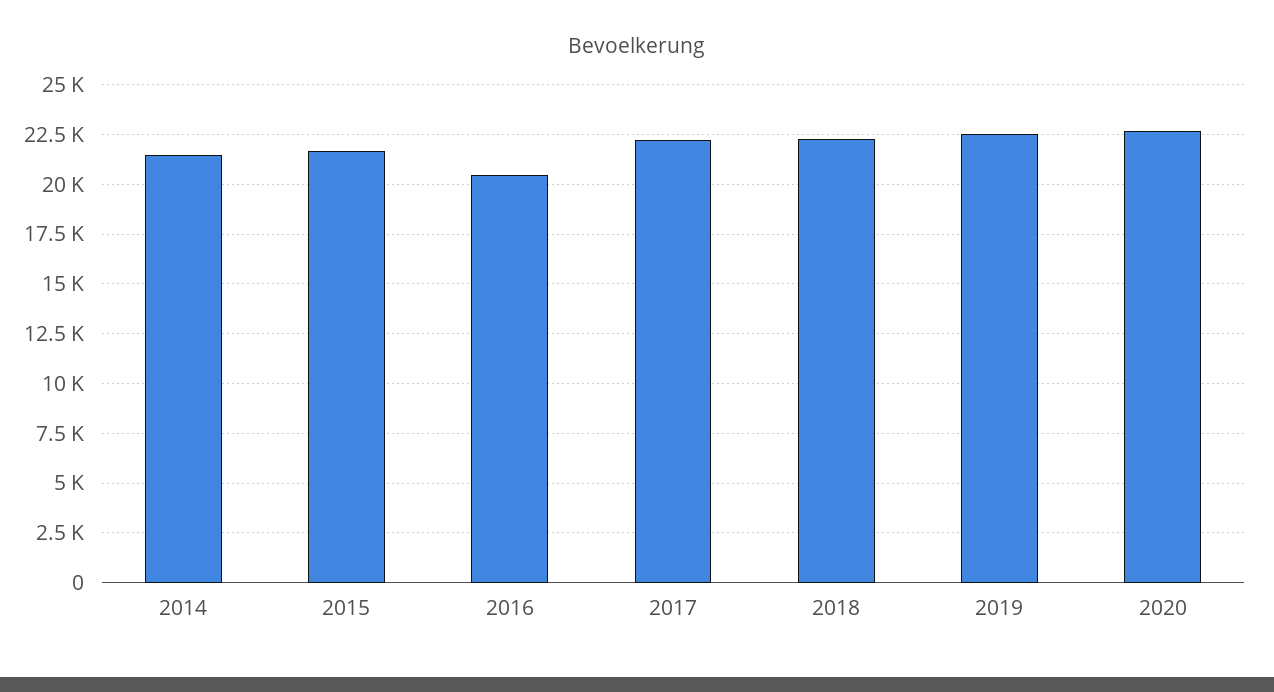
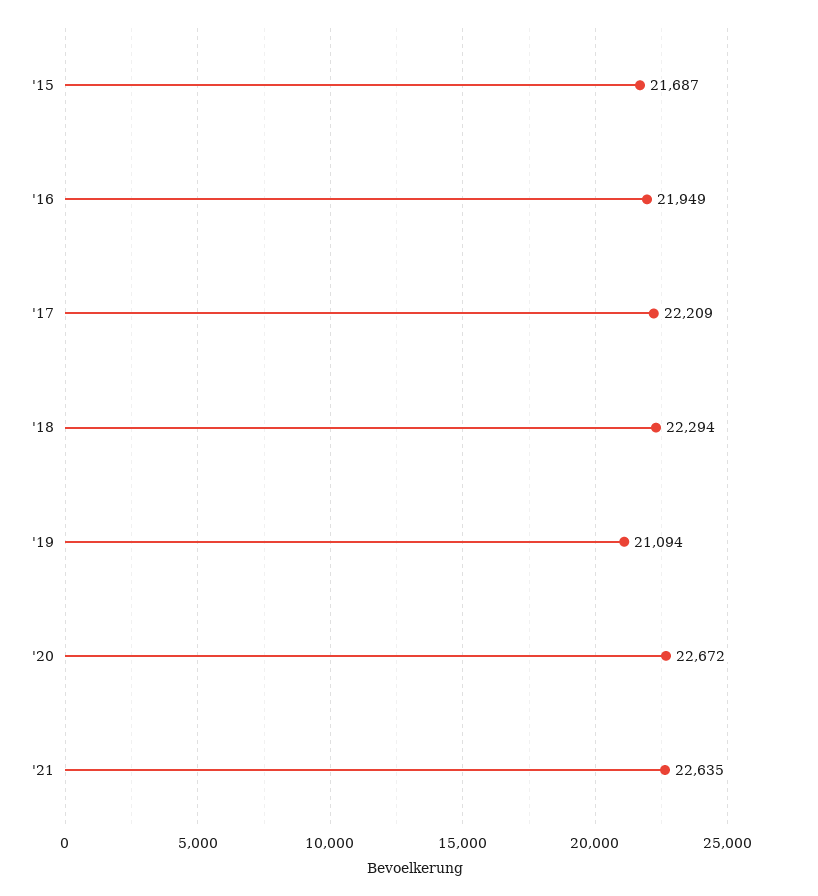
2014: 21500 -> none
2016: 20500 -> 21949
2019: 22500 -> 21094
'21: none -> 22635

